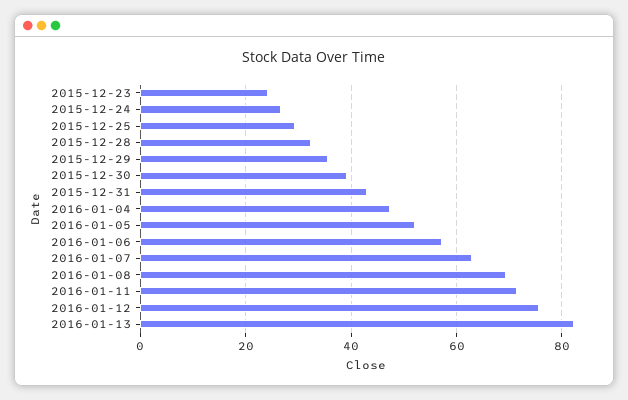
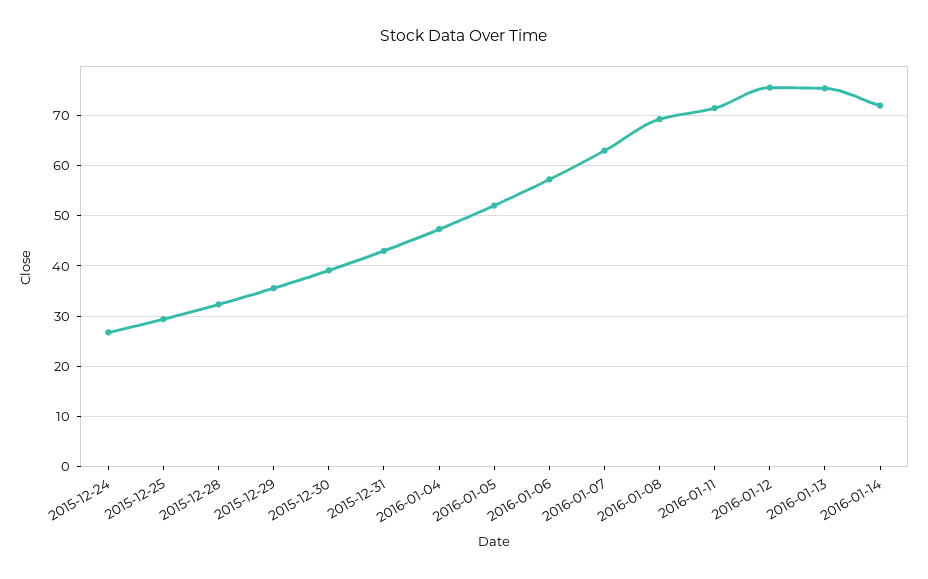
2015-12-23: 24 -> none
2016-01-13: 82 -> 76
2016-01-14: none -> 72

